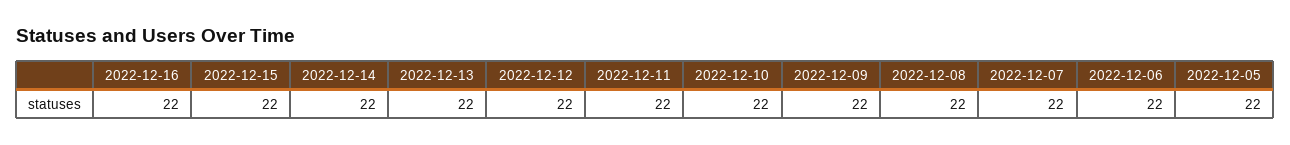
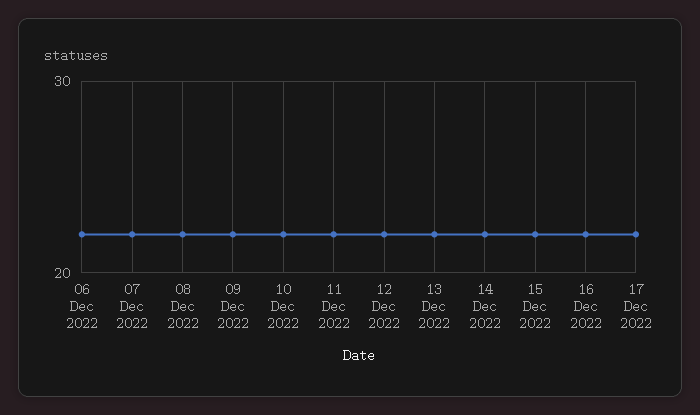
2022-12-05: 22 -> none
17 Dec 2022: none -> 22

